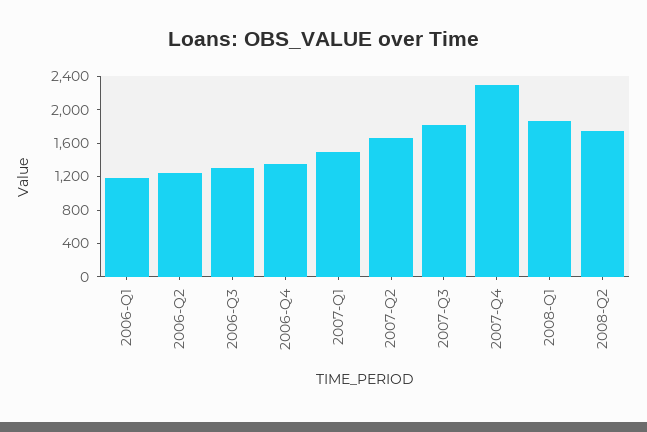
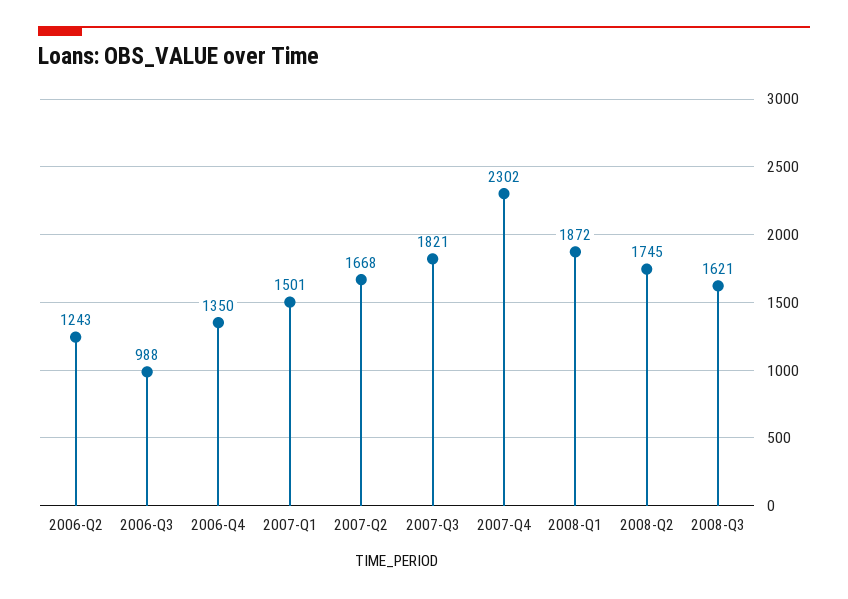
2006-Q1: 1200 -> none
2006-Q3: 1300 -> 988
2008-Q3: none -> 1621

